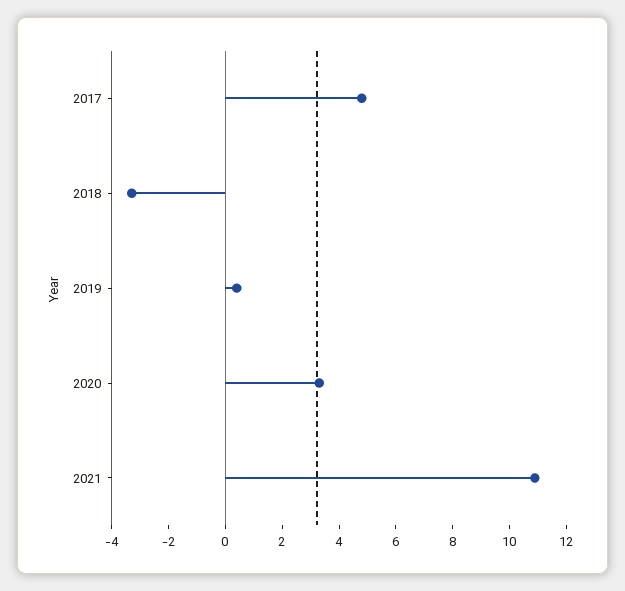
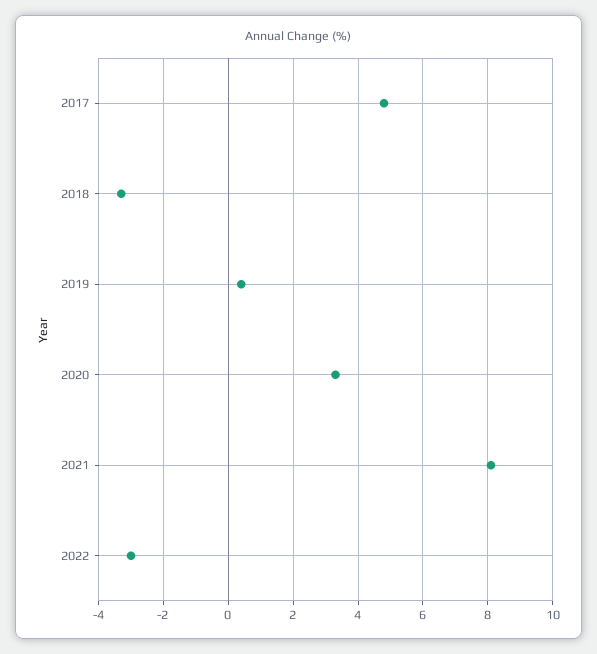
2021: 11 -> 8
2022: none -> -3

